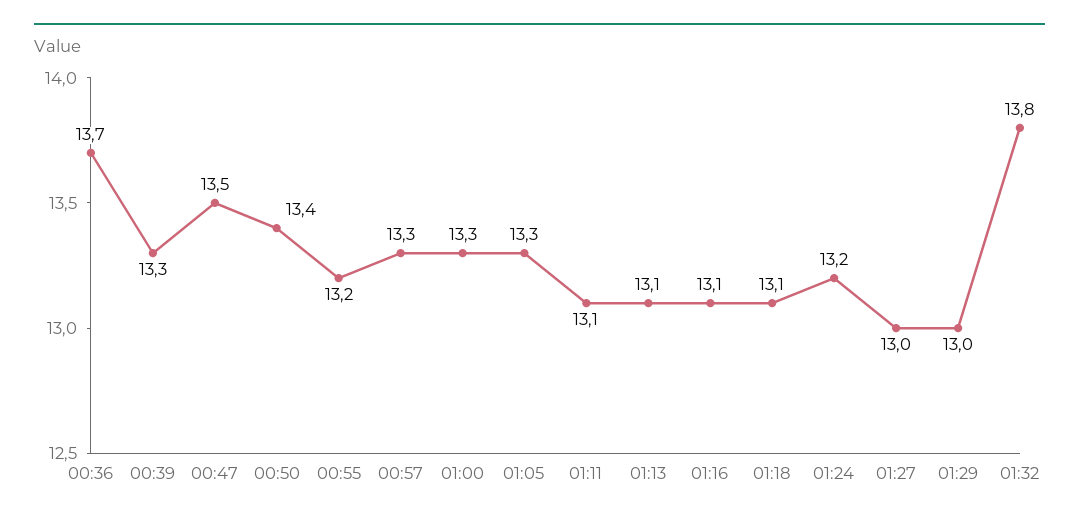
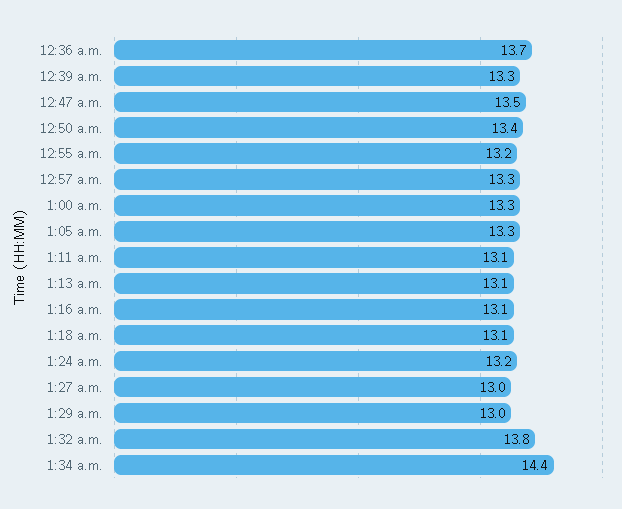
1:34 a.m.: none -> 14.4

